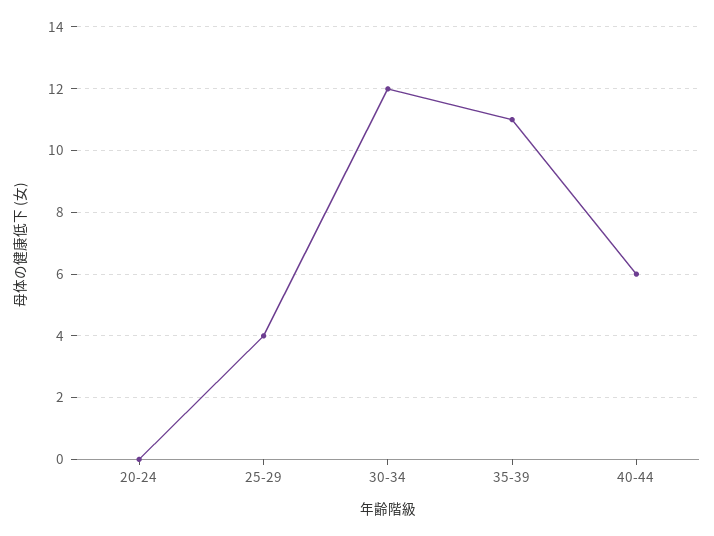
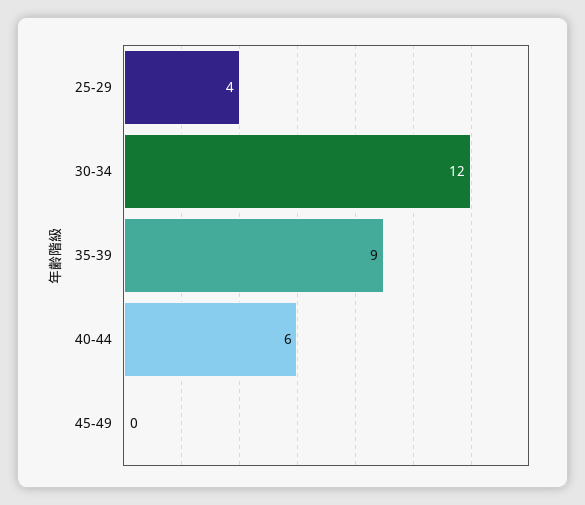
20-24: 0 -> none
35-39: 11 -> 9
45-49: none -> 0

